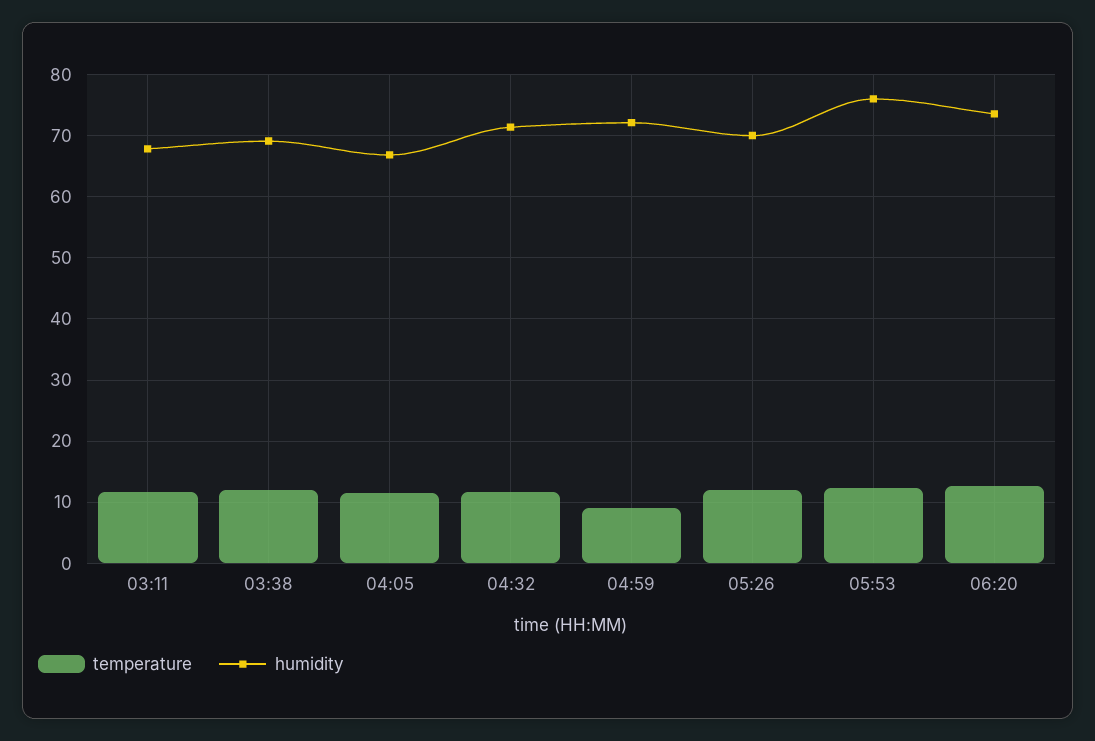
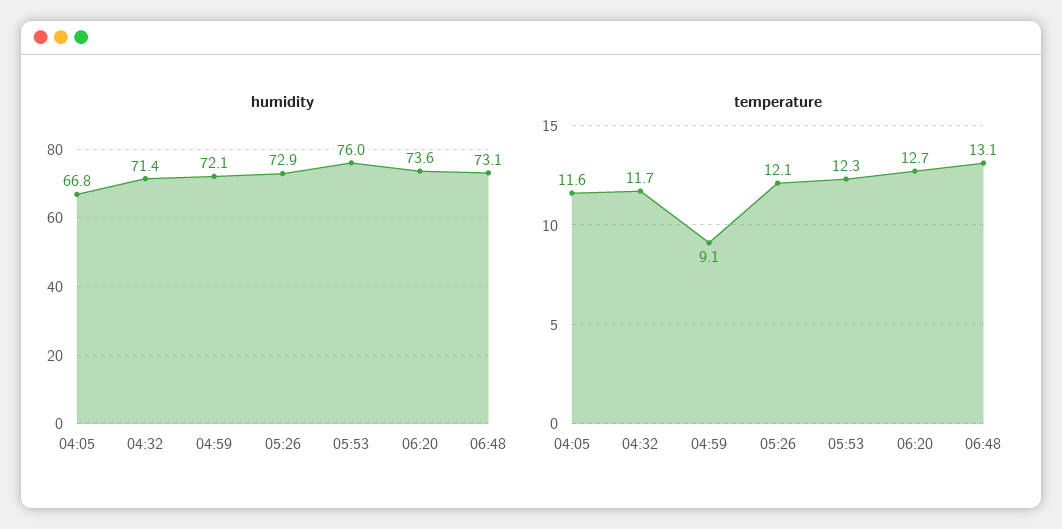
temperature, 03:11: 12 -> none
humidity, 03:11: 68 -> none
temperature, 03:38: 12 -> none
humidity, 03:38: 69 -> none
humidity, 05:26: 70 -> 72.9
humidity, 06:48: none -> 73.1
temperature, 06:48: none -> 13.1

